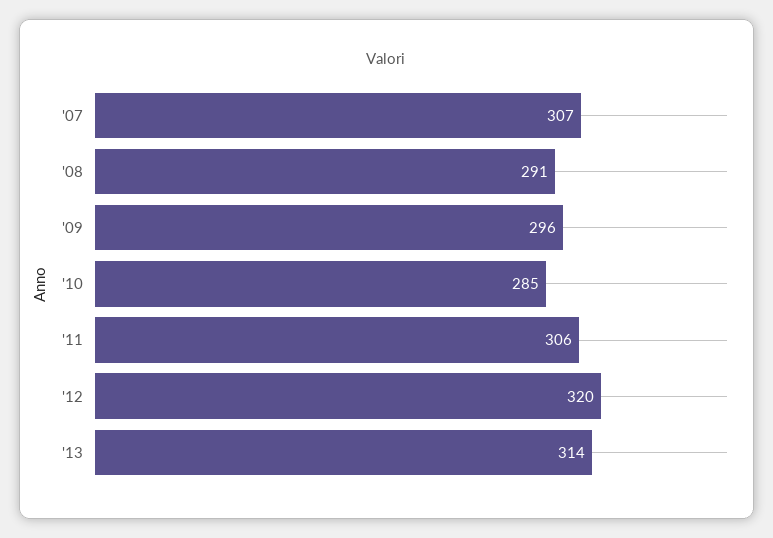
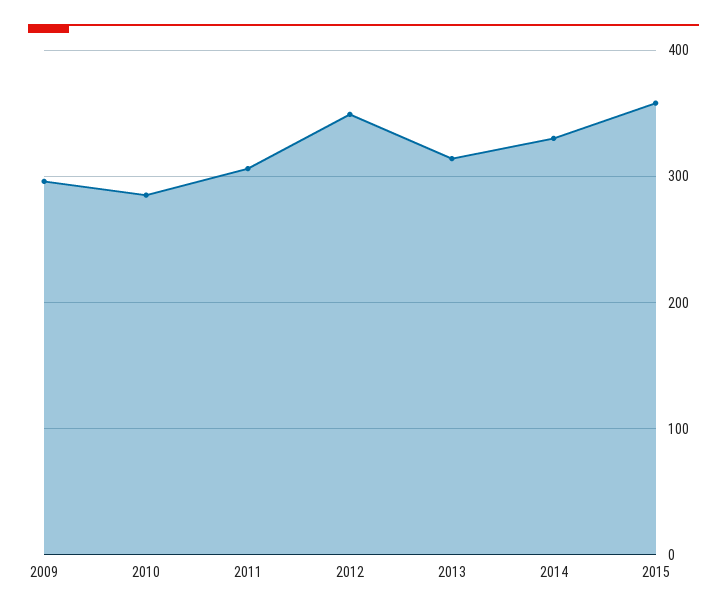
'07: 307 -> none
'08: 291 -> none
'12: 320 -> 350
2014: none -> 330
2015: none -> 360

